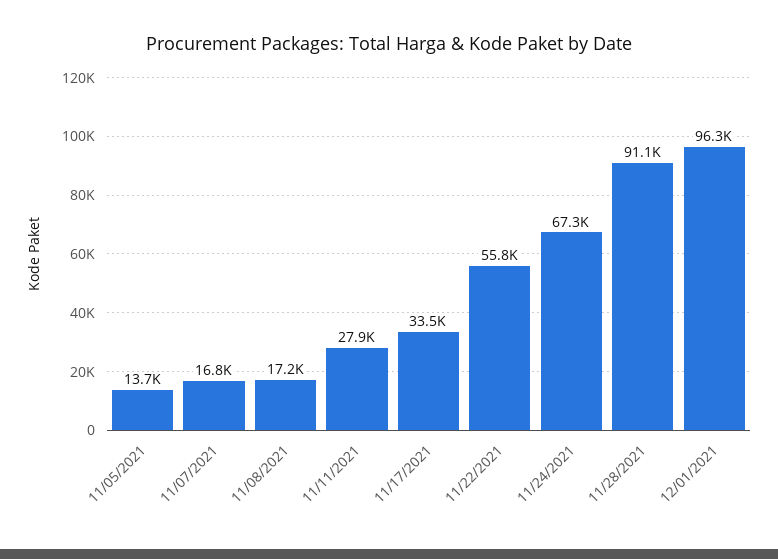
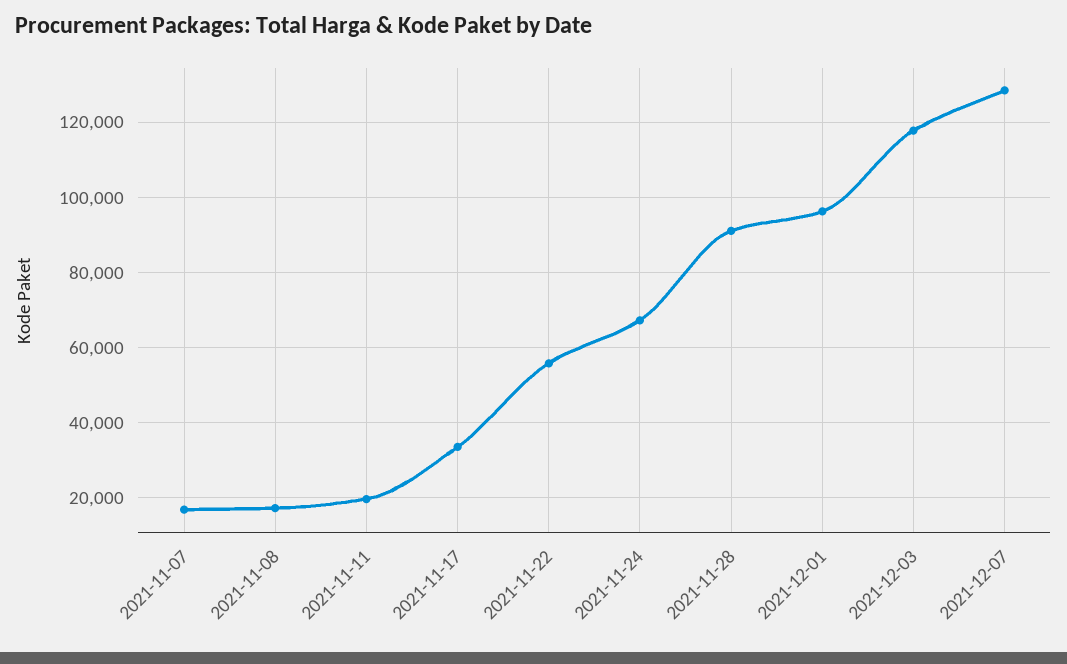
11/05/2021: 13700 -> none
11/11/2021: 27900 -> 20000
2021-12-03: none -> 118000
2021-12-07: none -> 128000

